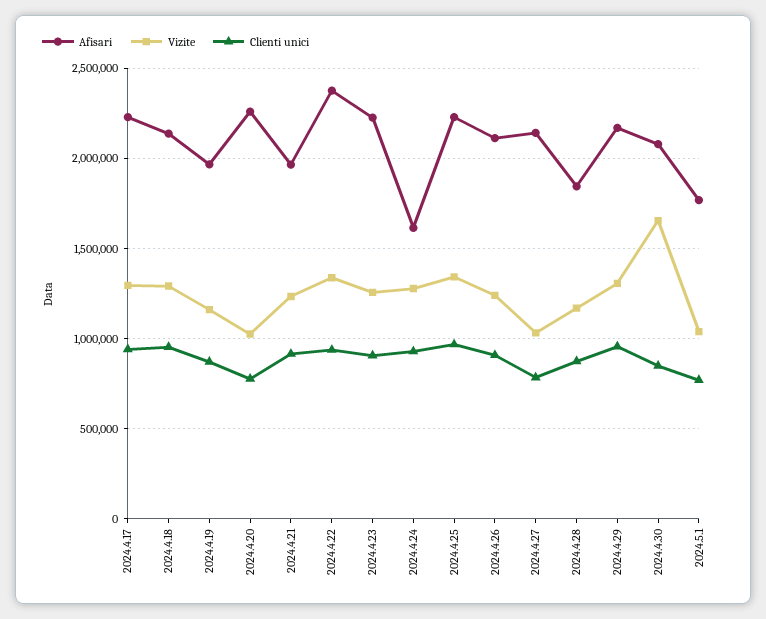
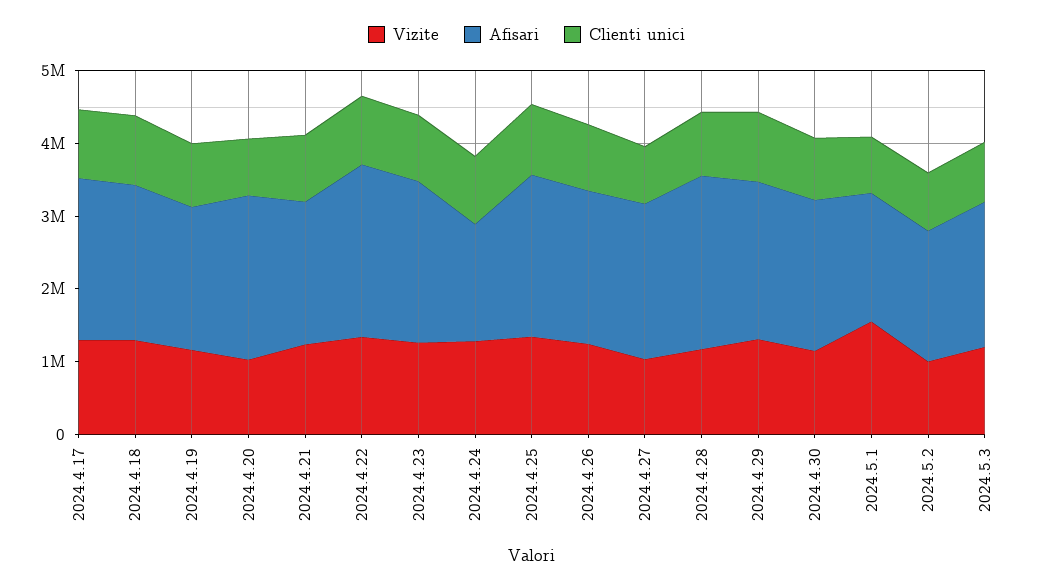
Afisari, 2024.4.28: 1850000 -> 2400000
Vizite, 2024.4.30: 1650000 -> 1200000
Vizite, 2024.5.1: 1050000 -> 1600000
Vizite, 2024.5.2: none -> 1000000
Afisari, 2024.5.2: none -> 1800000
Clienti unici, 2024.5.2: none -> 800000
Vizite, 2024.5.3: none -> 1200000
Afisari, 2024.5.3: none -> 2000000
Clienti unici, 2024.5.3: none -> 800000

